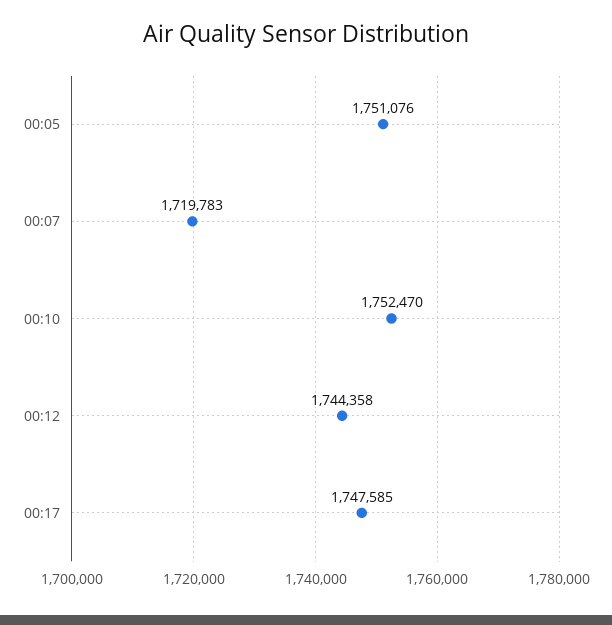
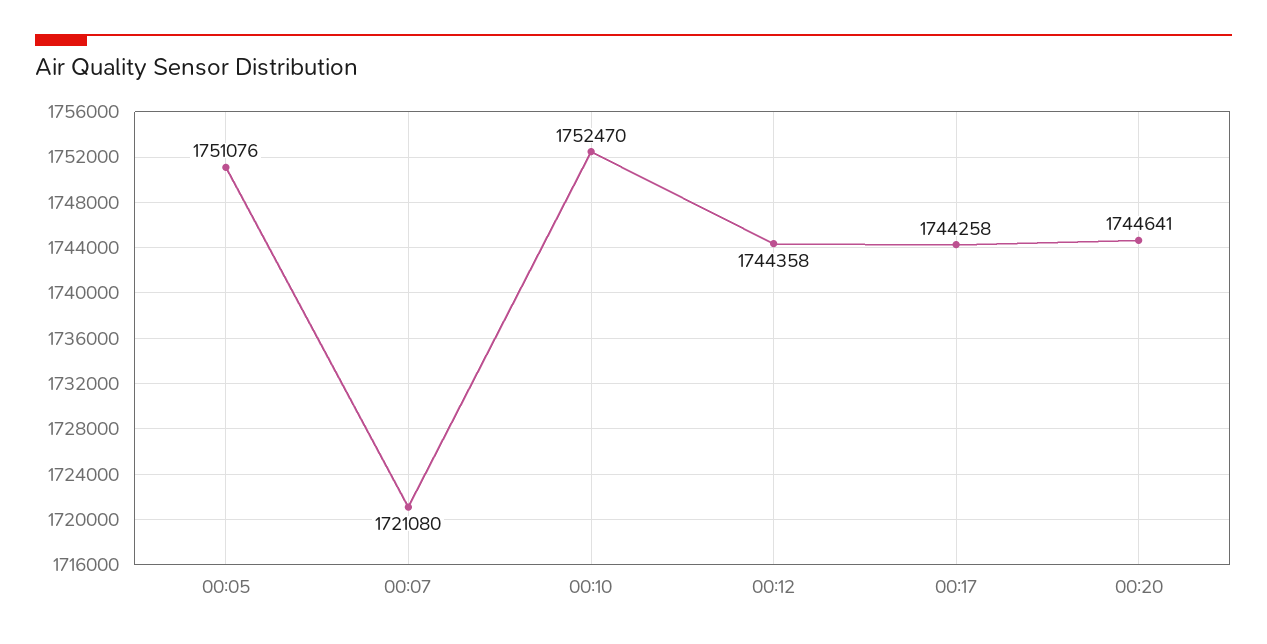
00:07: 1719783 -> 1721080
00:17: 1747585 -> 1744258
00:20: none -> 1744641

